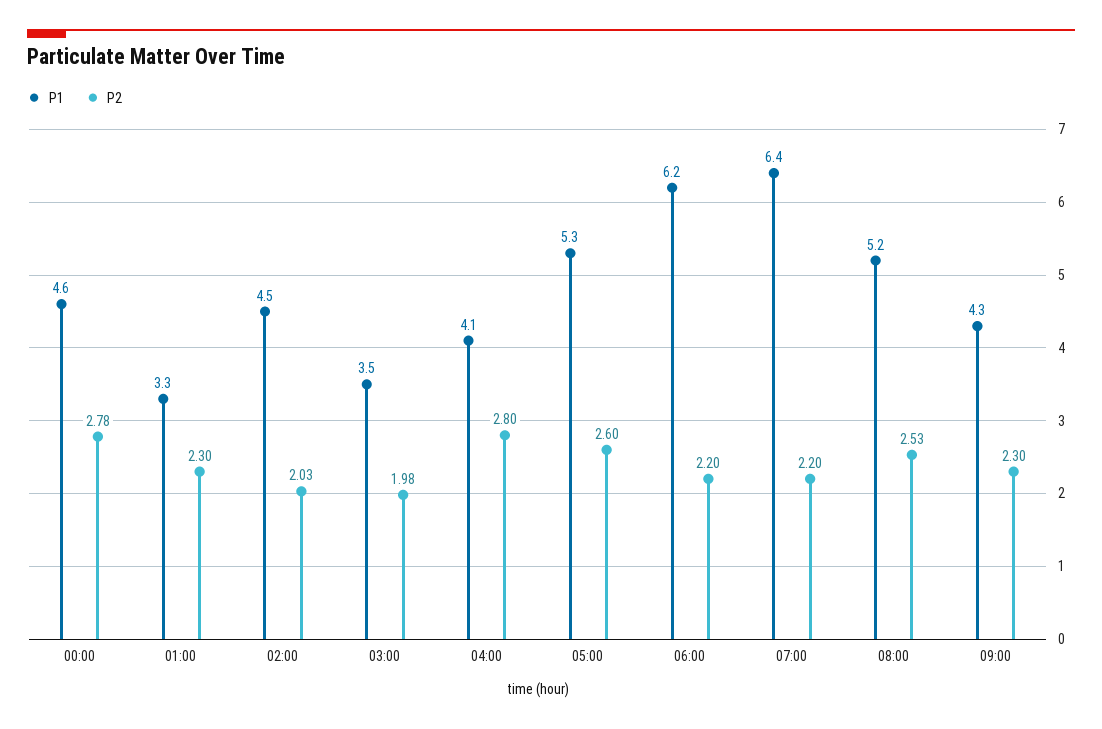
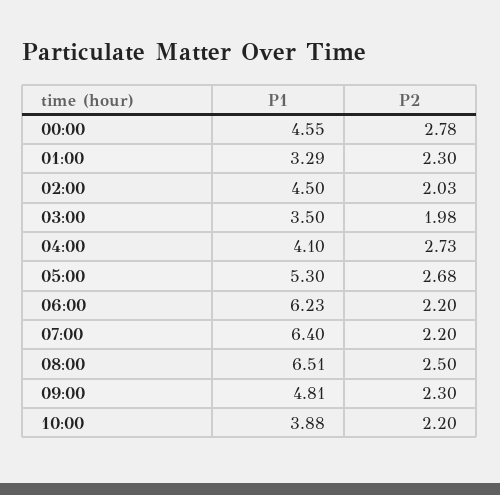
P2, 04:00: 2.8 -> 2.73
P2, 05:00: 2.6 -> 2.68
P1, 08:00: 5.2 -> 6.51
P2, 08:00: 2.53 -> 2.5
P1, 09:00: 4.3 -> 4.81
P1, 10:00: none -> 3.88
P2, 10:00: none -> 2.2

